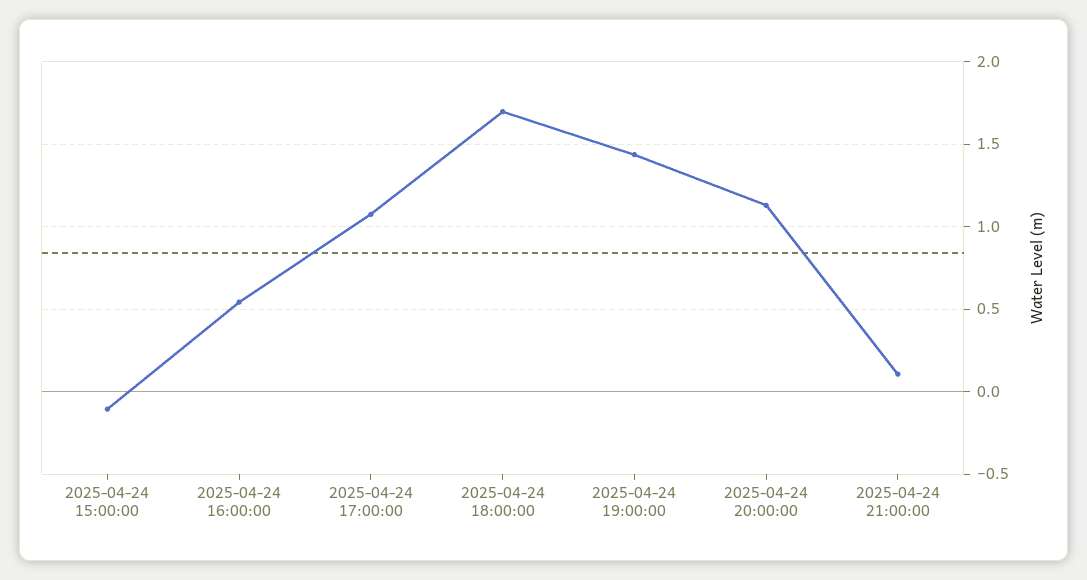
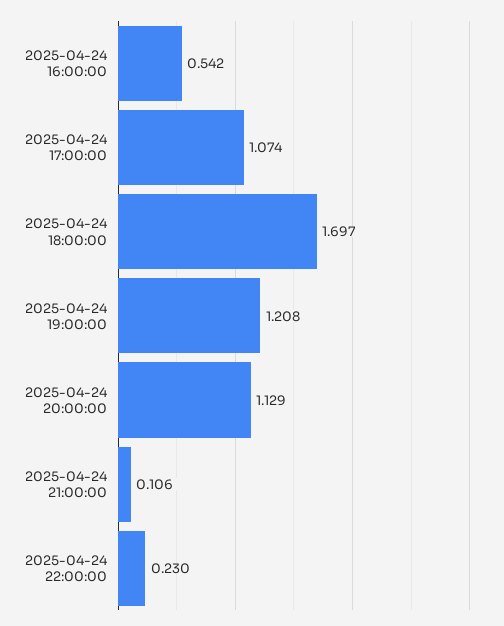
2025-04-24 15:00:00: -0.1 -> none
2025-04-24 19:00:00: 1.45 -> 1.208
2025-04-24 22:00:00: none -> 0.23

